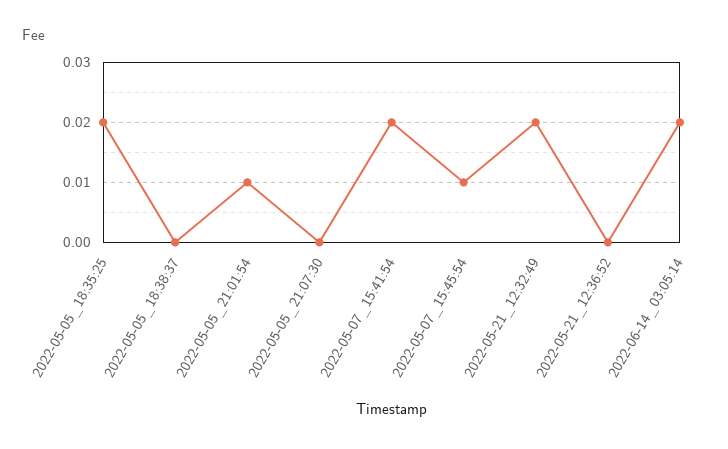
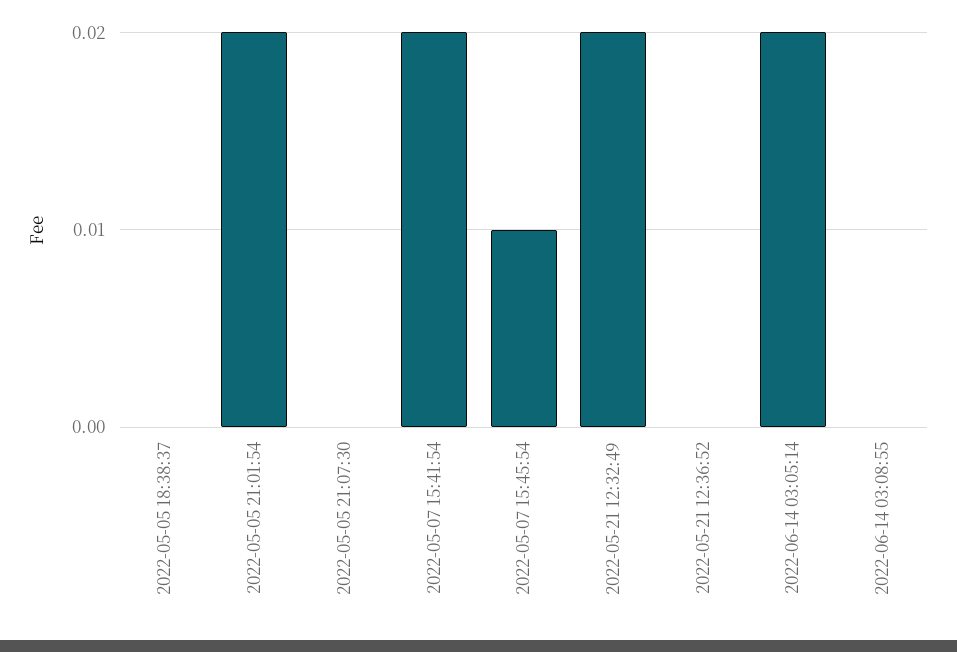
2022-05-05_18:35:25: 0.02 -> none
2022-05-05_21:01:54: 0.01 -> 0.02
2022-06-14 03:08:55: none -> 0

